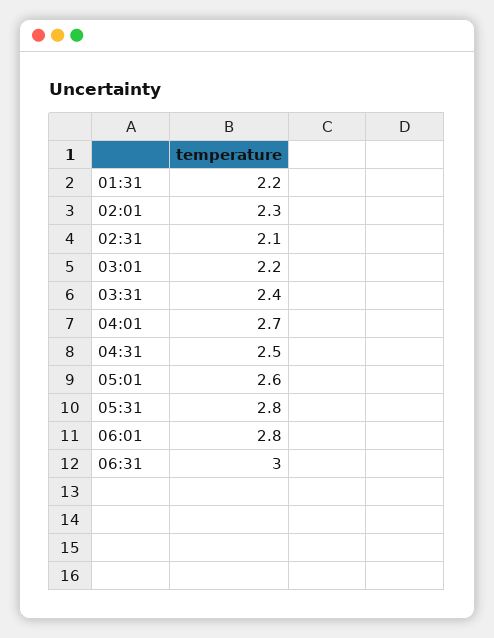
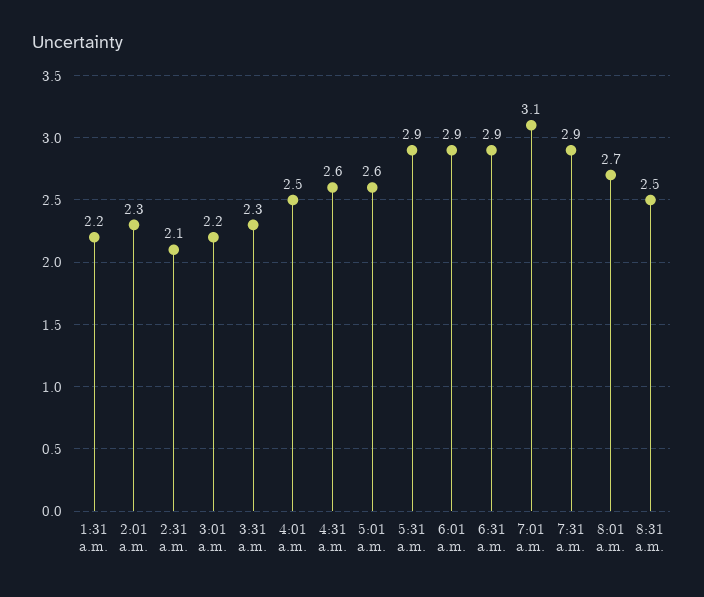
03:31: 2.4 -> 2.3
04:01: 2.7 -> 2.5
04:31: 2.5 -> 2.6
05:31: 2.8 -> 2.9
06:01: 2.8 -> 2.9
06:31: 3 -> 2.9
7:01 a.m.: none -> 3.1
7:31 a.m.: none -> 2.9
8:01 a.m.: none -> 2.7
8:31 a.m.: none -> 2.5

